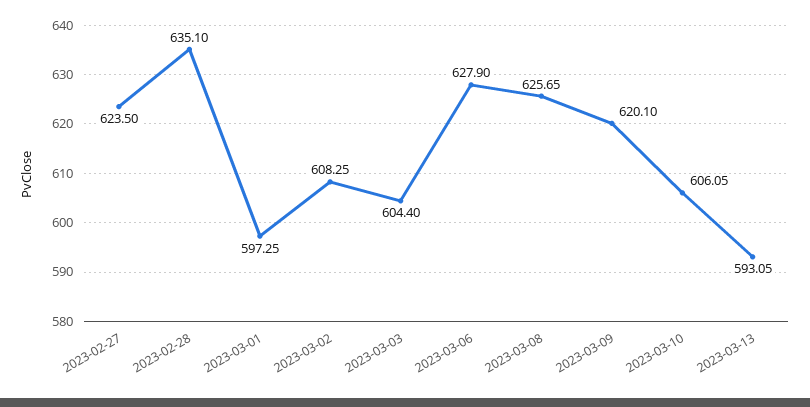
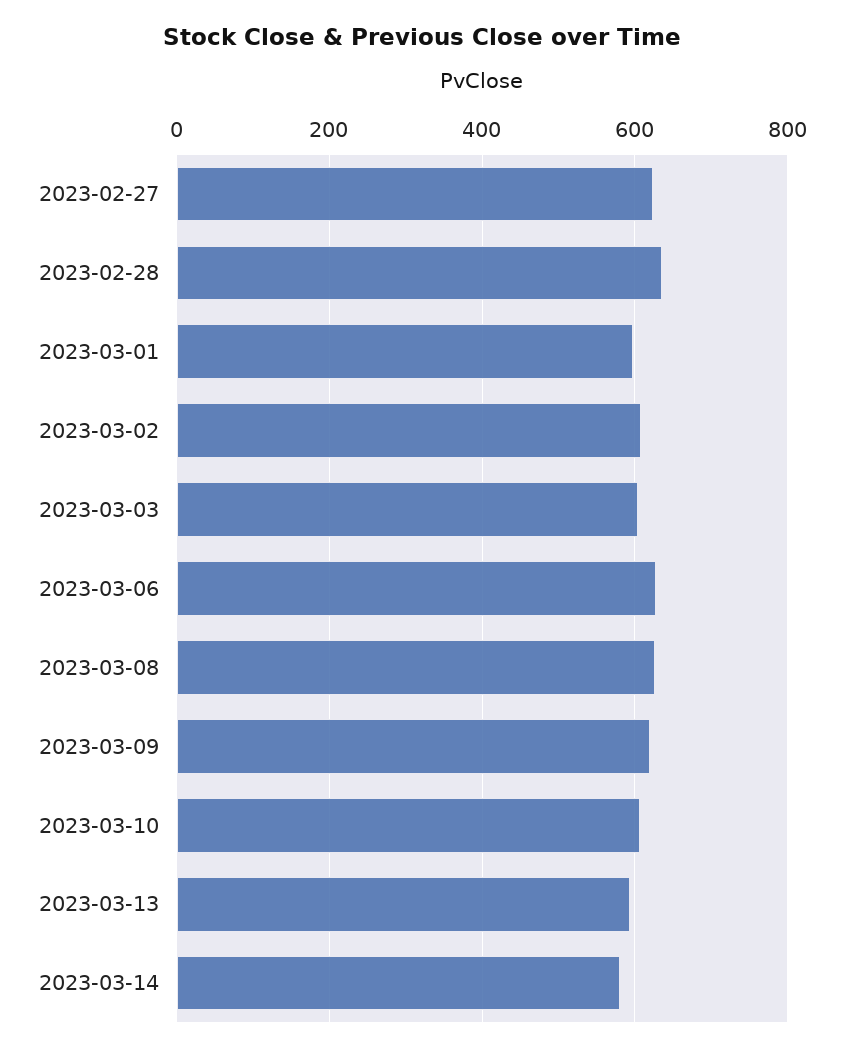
2023-03-14: none -> 580

